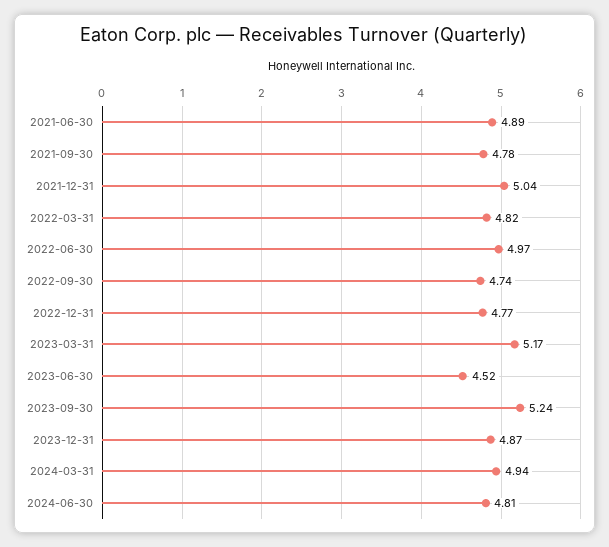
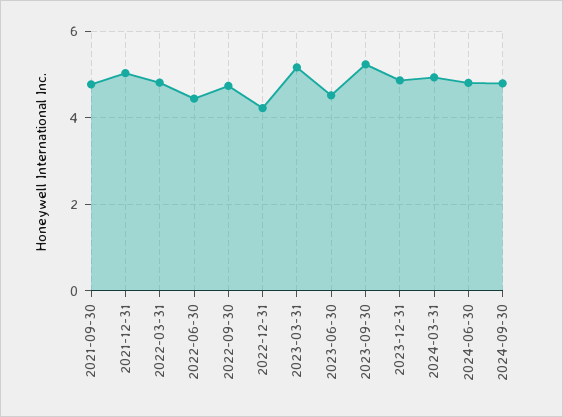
2021-06-30: 4.89 -> none
2022-06-30: 4.97 -> 4.4
2022-12-31: 4.77 -> 4.2
2024-09-30: none -> 4.8

